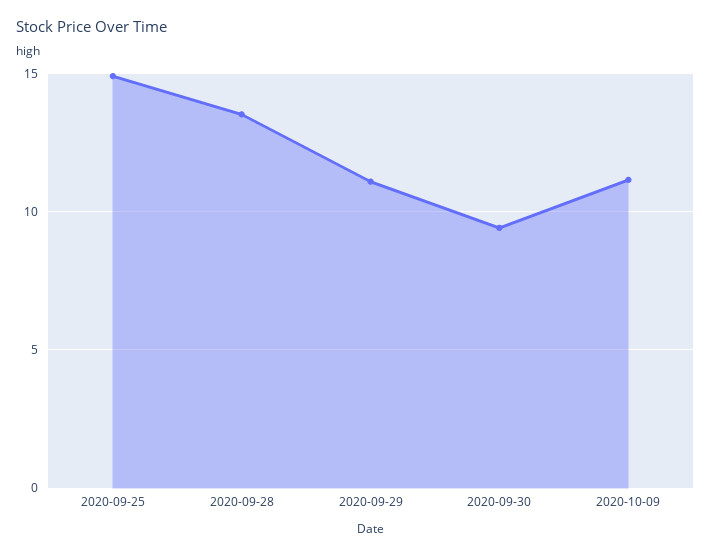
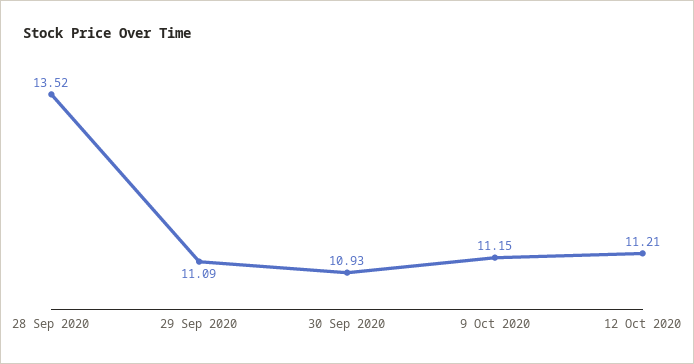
2020-09-25: 15 -> none
2020-09-30: 9.5 -> 10.93
12 Oct 2020: none -> 11.21

